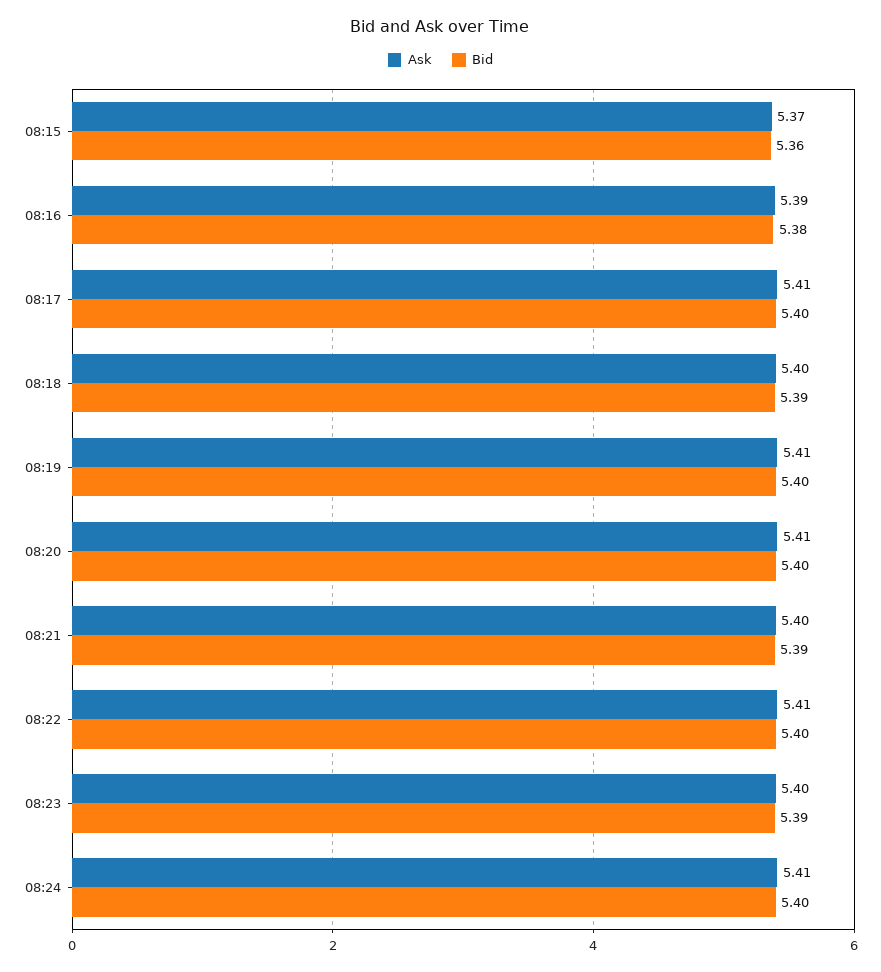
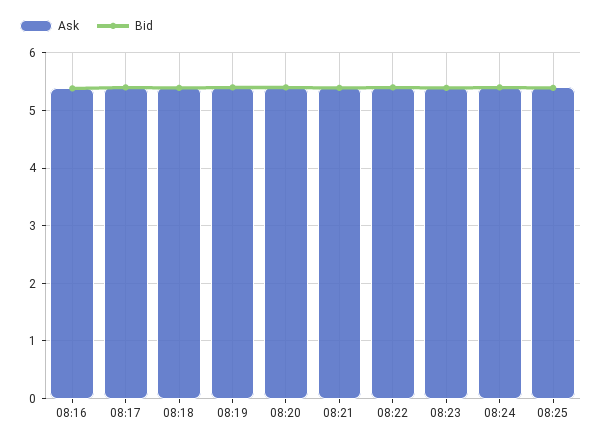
Ask, 08:15: 5.37 -> none
Bid, 08:15: 5.36 -> none
Ask, 08:25: none -> 5.4
Bid, 08:25: none -> 5.4

